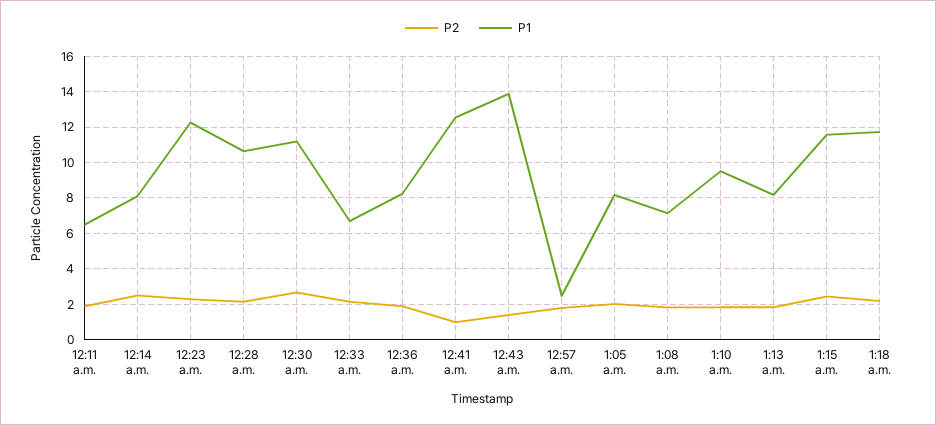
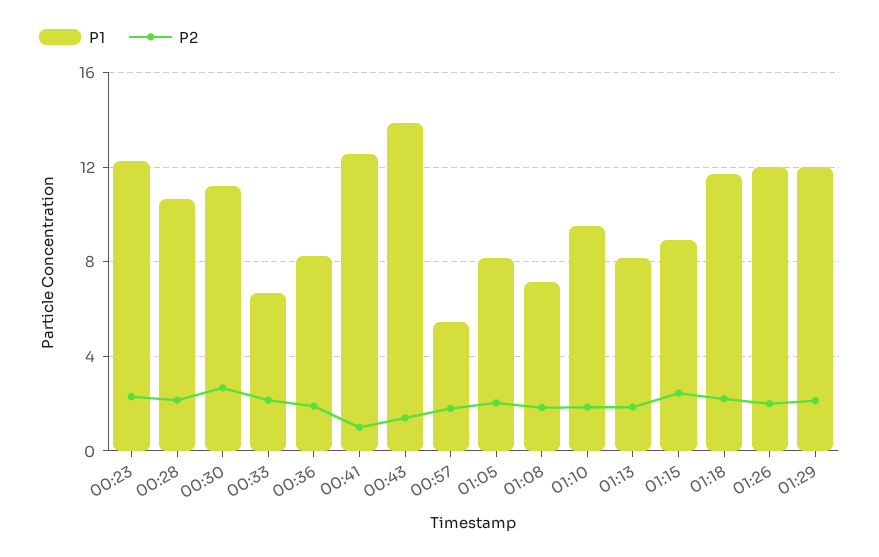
P2, 12:11 a.m.: 2 -> none
P1, 12:11 a.m.: 6.5 -> none
P2, 12:14 a.m.: 2.5 -> none
P1, 12:14 a.m.: 8 -> none
P1, 12:57 a.m.: 2.5 -> 5.5
P1, 1:15 a.m.: 11.5 -> 9
P1, 01:26: none -> 12
P2, 01:26: none -> 2
P1, 01:29: none -> 12
P2, 01:29: none -> 2

